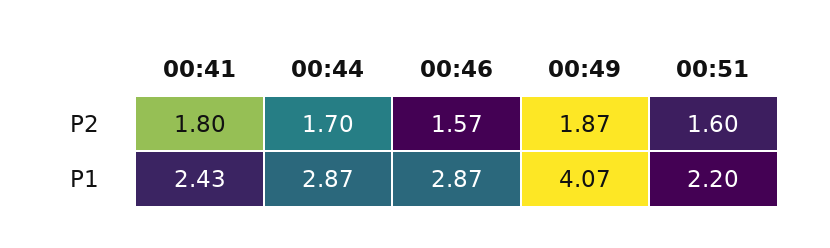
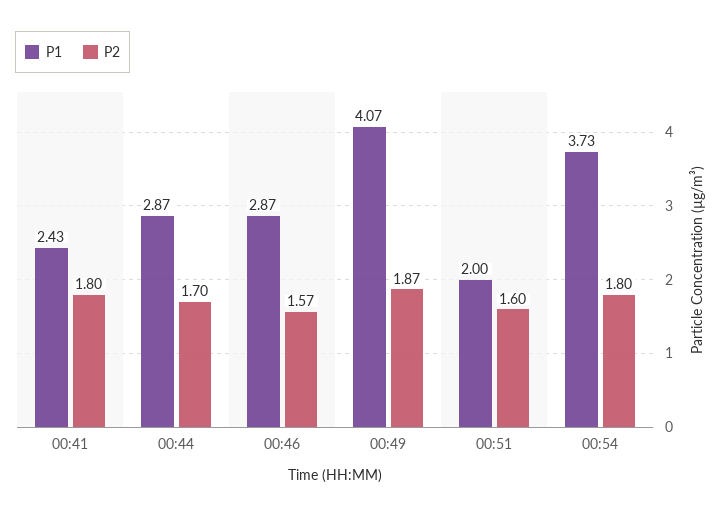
P1, 00:51: 2.2 -> 2
P1, 00:54: none -> 3.73
P2, 00:54: none -> 1.8

